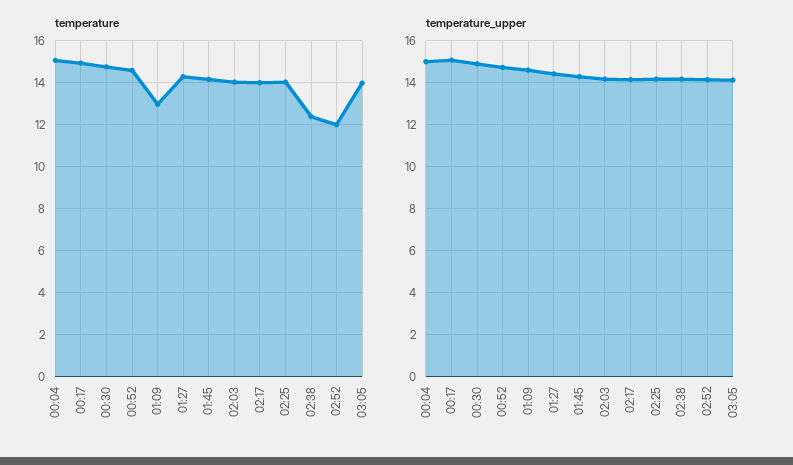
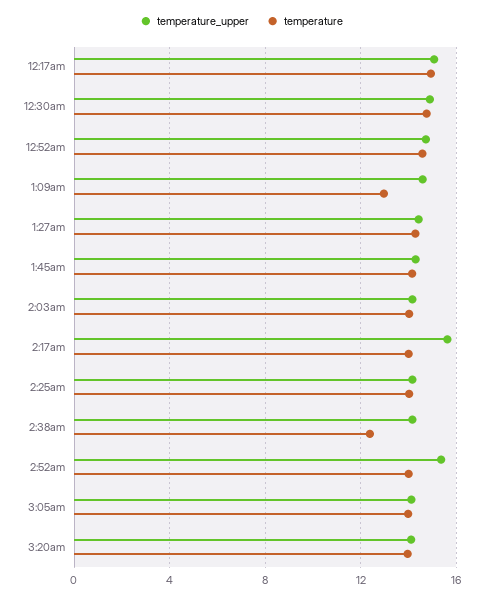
temperature, 00:04: 15 -> none
temperature, 02:52: 12 -> 14
temperature_upper, 00:04: 15 -> none
temperature_upper, 02:17: 14 -> 15.5
temperature_upper, 02:52: 14 -> 15.5
temperature_upper, 3:20am: none -> 14
temperature, 3:20am: none -> 14

